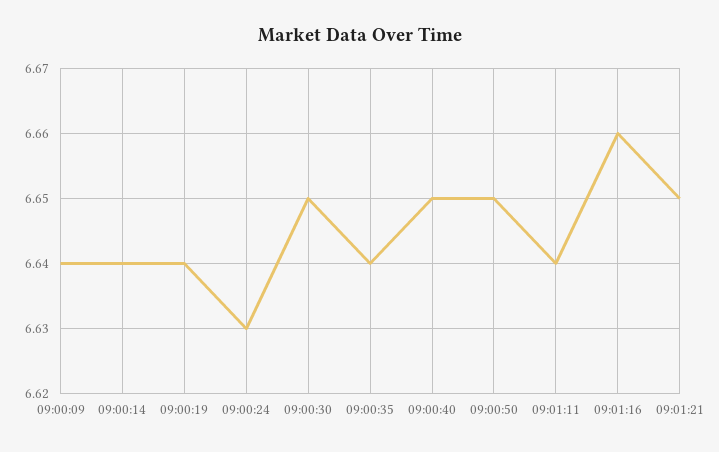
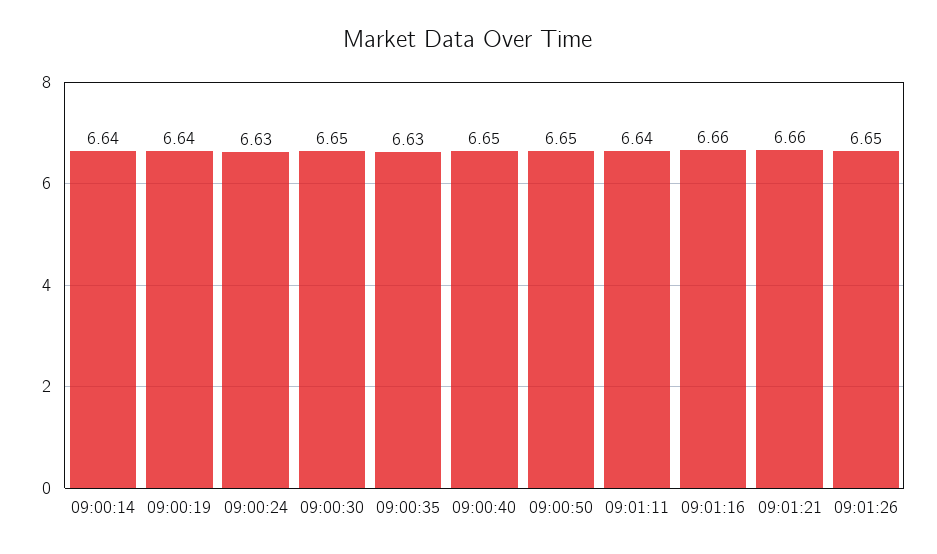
09:00:09: 6.64 -> none
09:00:35: 6.64 -> 6.63
09:01:21: 6.65 -> 6.66
09:01:26: none -> 6.65

